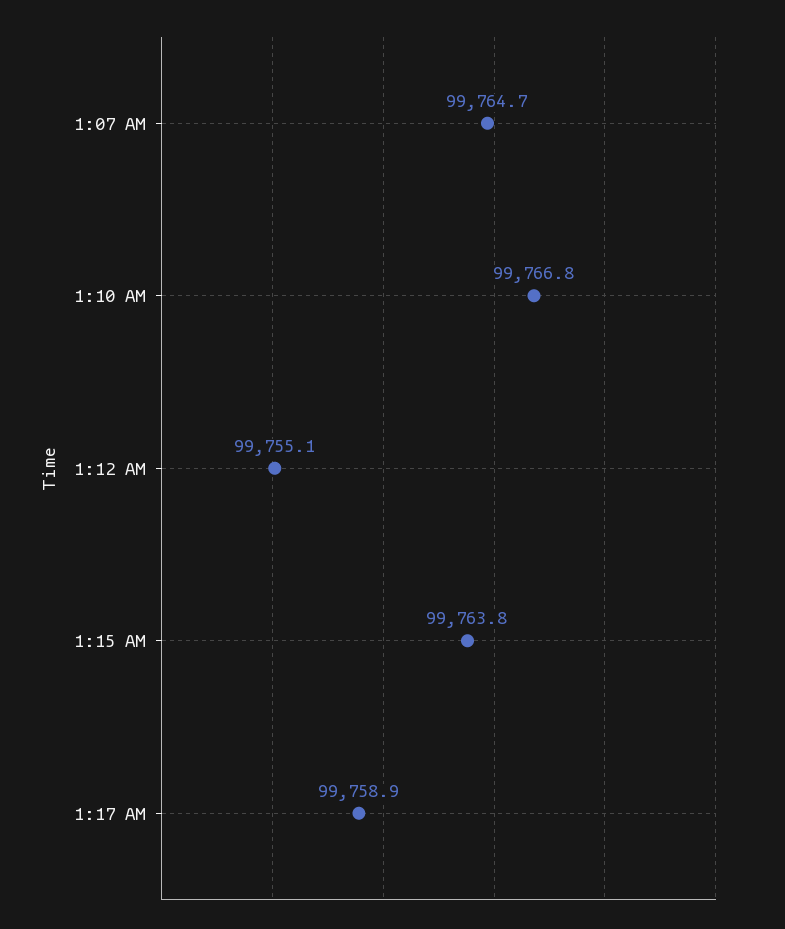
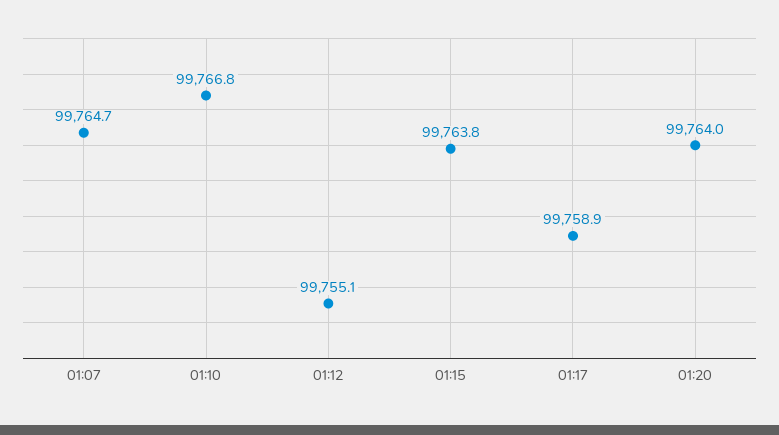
01:20: none -> 99764

